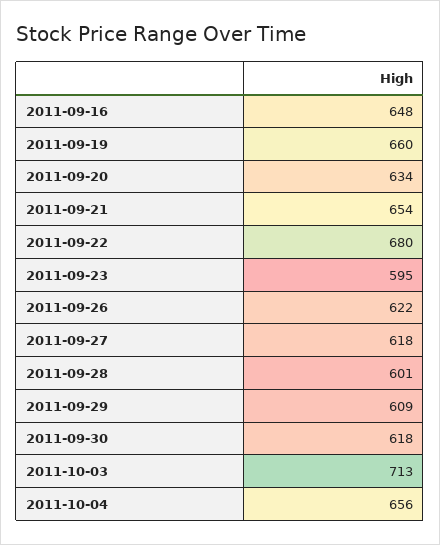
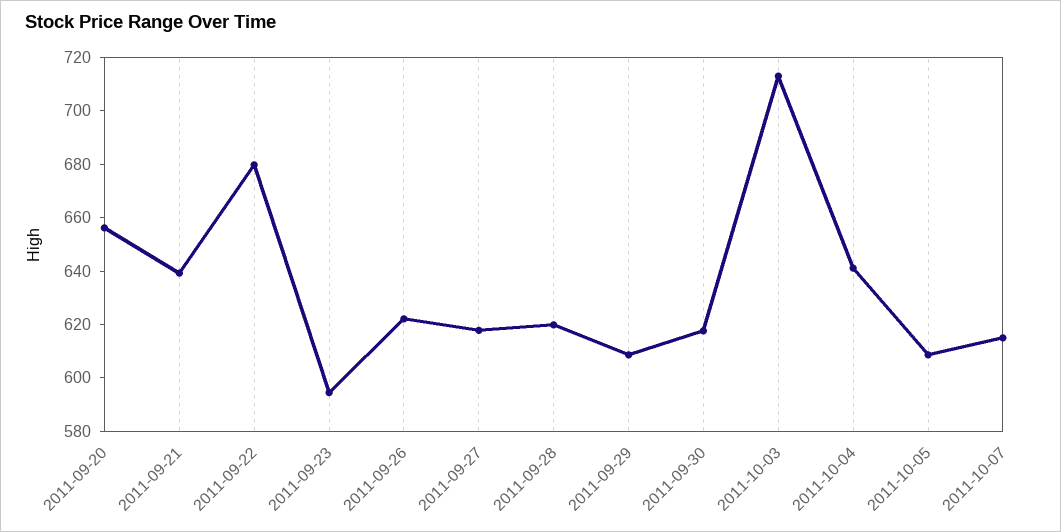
2011-09-16: 648 -> none
2011-09-19: 660 -> none
2011-09-20: 634 -> 655
2011-09-21: 654 -> 640
2011-09-28: 601 -> 620
2011-10-04: 656 -> 640
2011-10-05: none -> 610
2011-10-07: none -> 615

